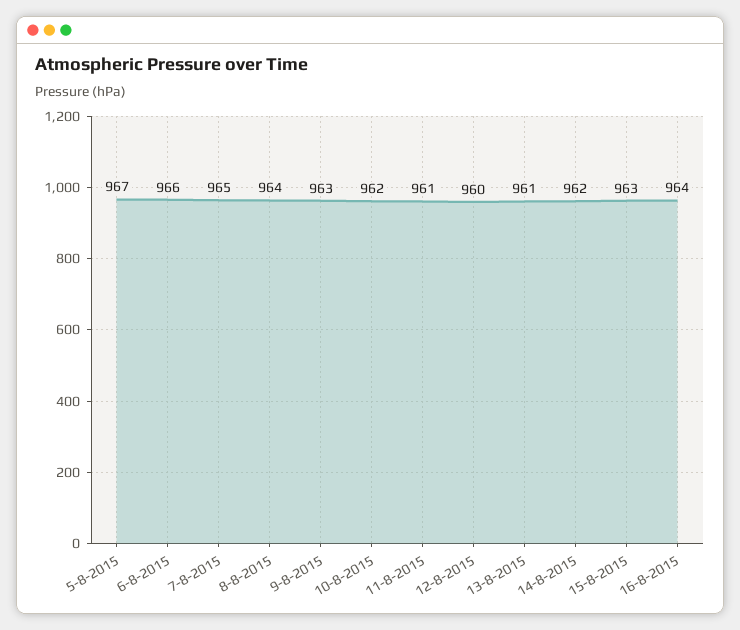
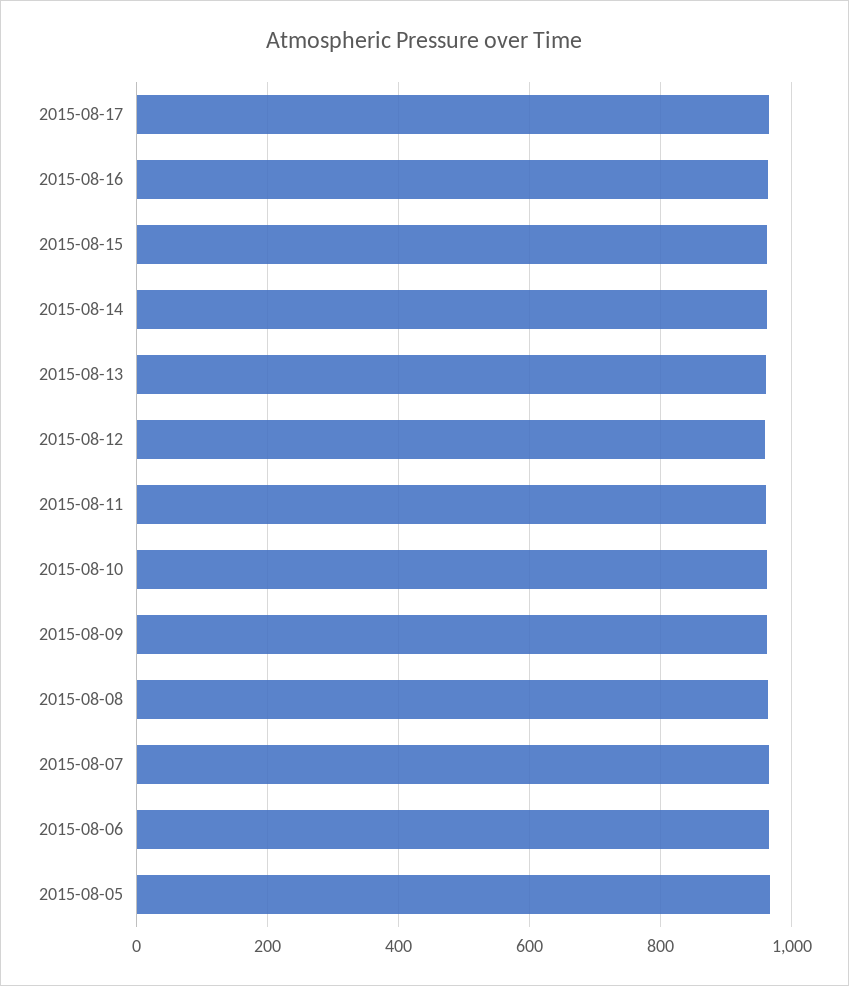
2015-08-17: none -> 960

